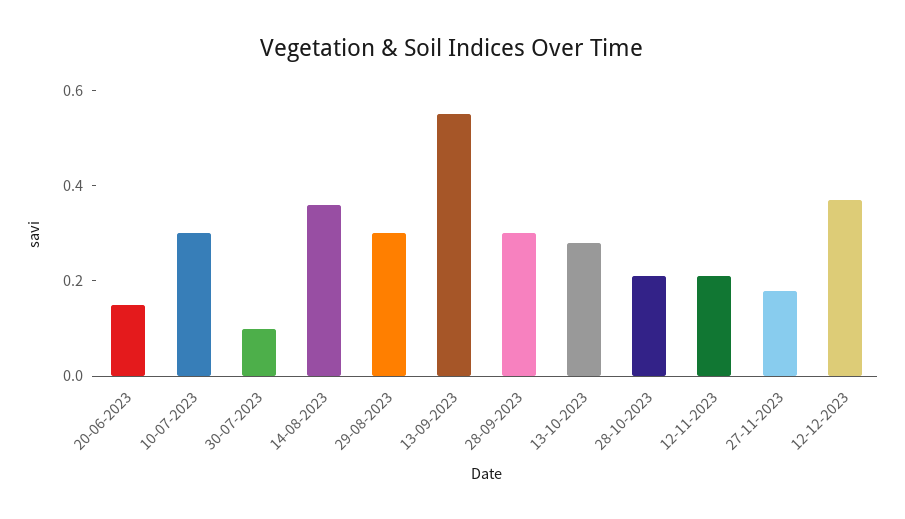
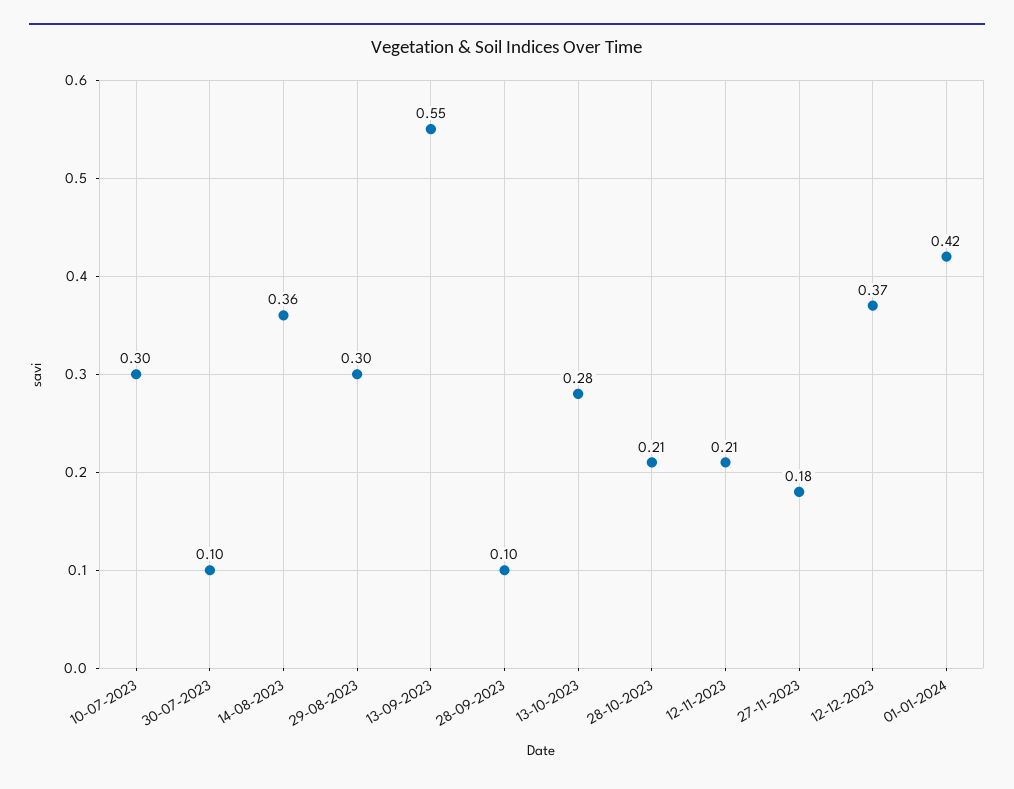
20-06-2023: 0.15 -> none
28-09-2023: 0.3 -> 0.1
01-01-2024: none -> 0.42

